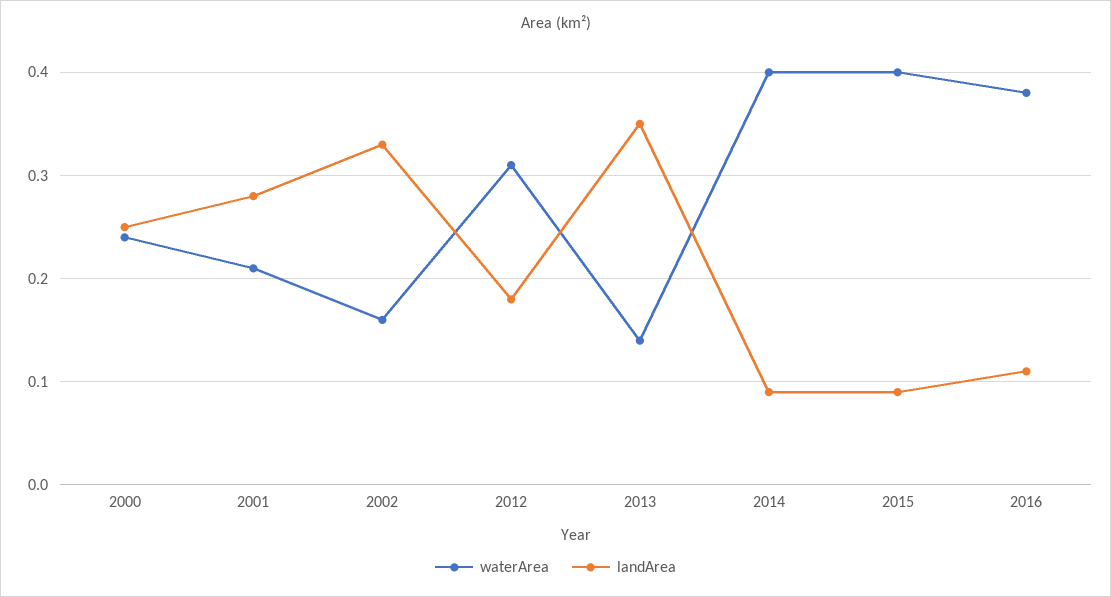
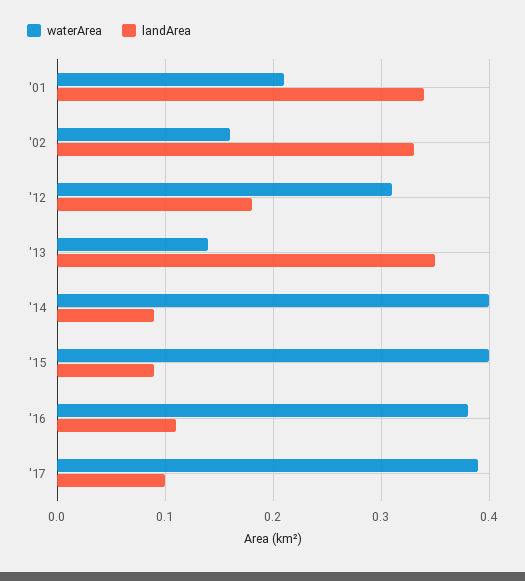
waterArea, 2000: 0.24 -> none
landArea, 2000: 0.25 -> none
landArea, 2001: 0.28 -> 0.34
waterArea, '17: none -> 0.39
landArea, '17: none -> 0.1

